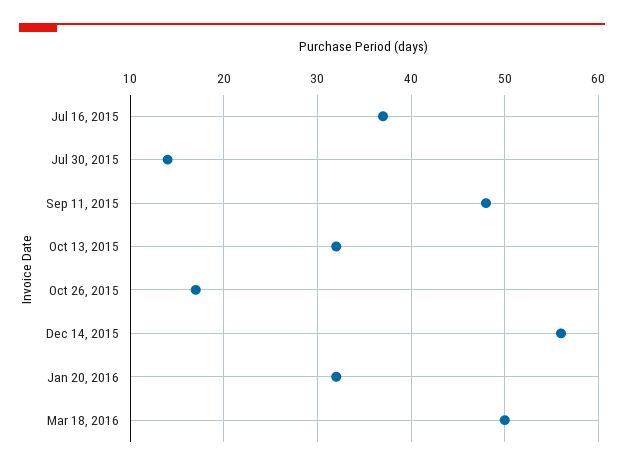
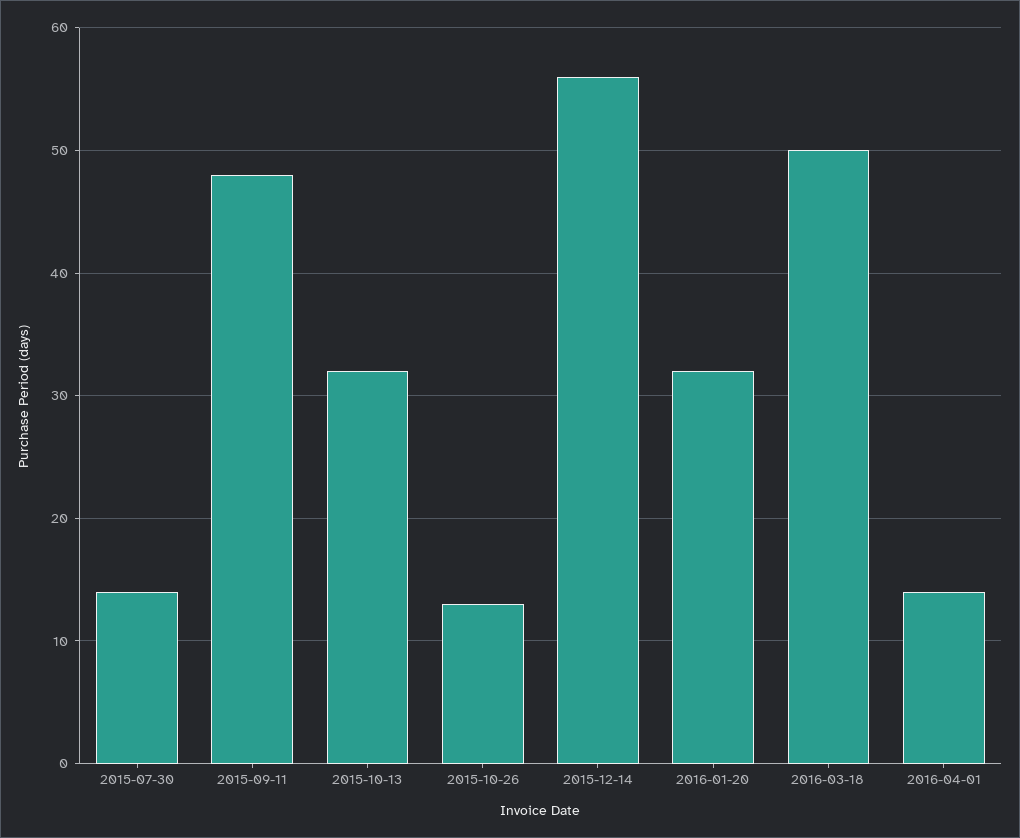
Jul 16, 2015: 37 -> none
Oct 26, 2015: 17 -> 13
2016-04-01: none -> 14

